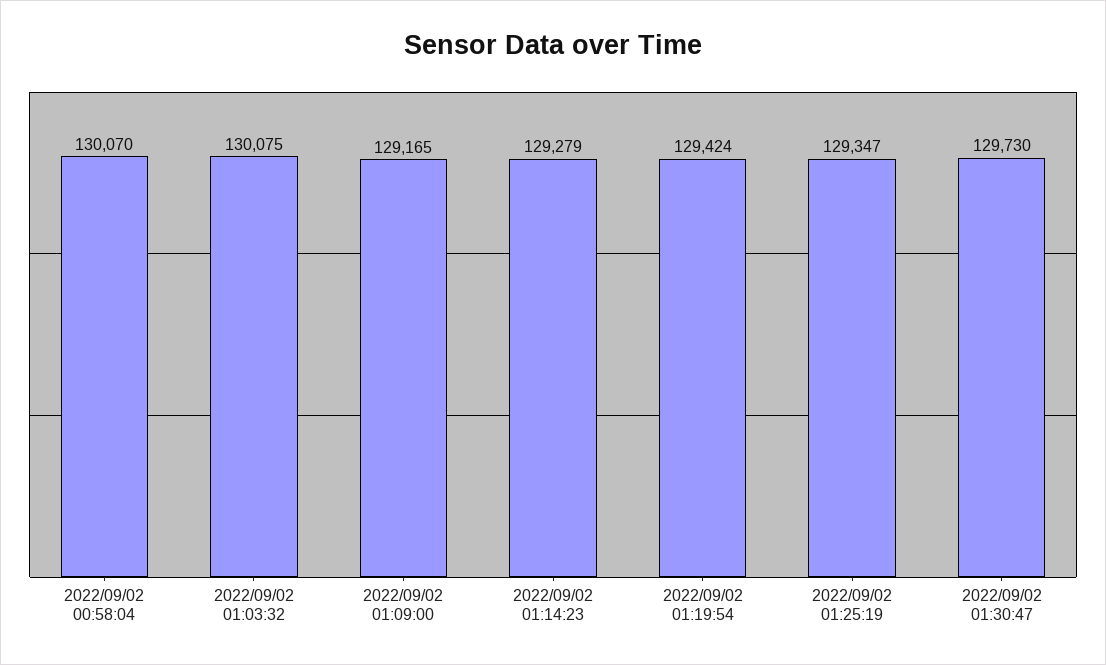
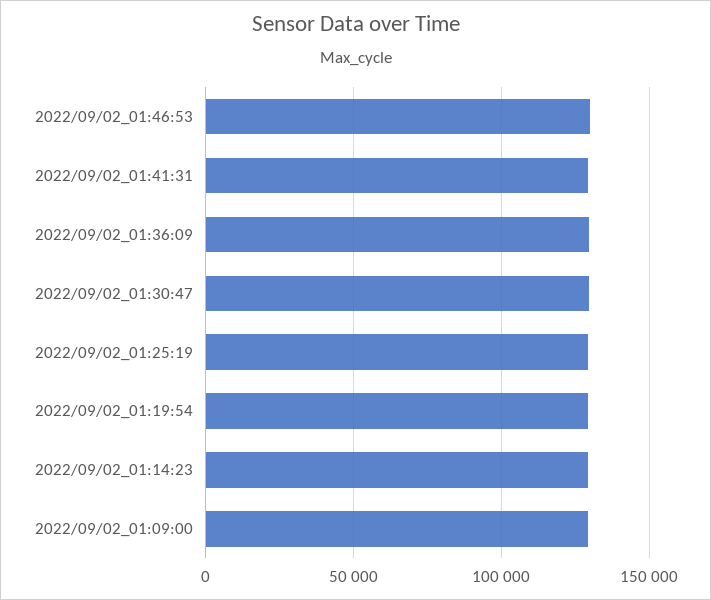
2022/09/02 00:58:04: 130070 -> none
2022/09/02 01:03:32: 130075 -> none
2022/09/02_01:46:53: none -> 130000
2022/09/02_01:41:31: none -> 130000
2022/09/02_01:36:09: none -> 130000

